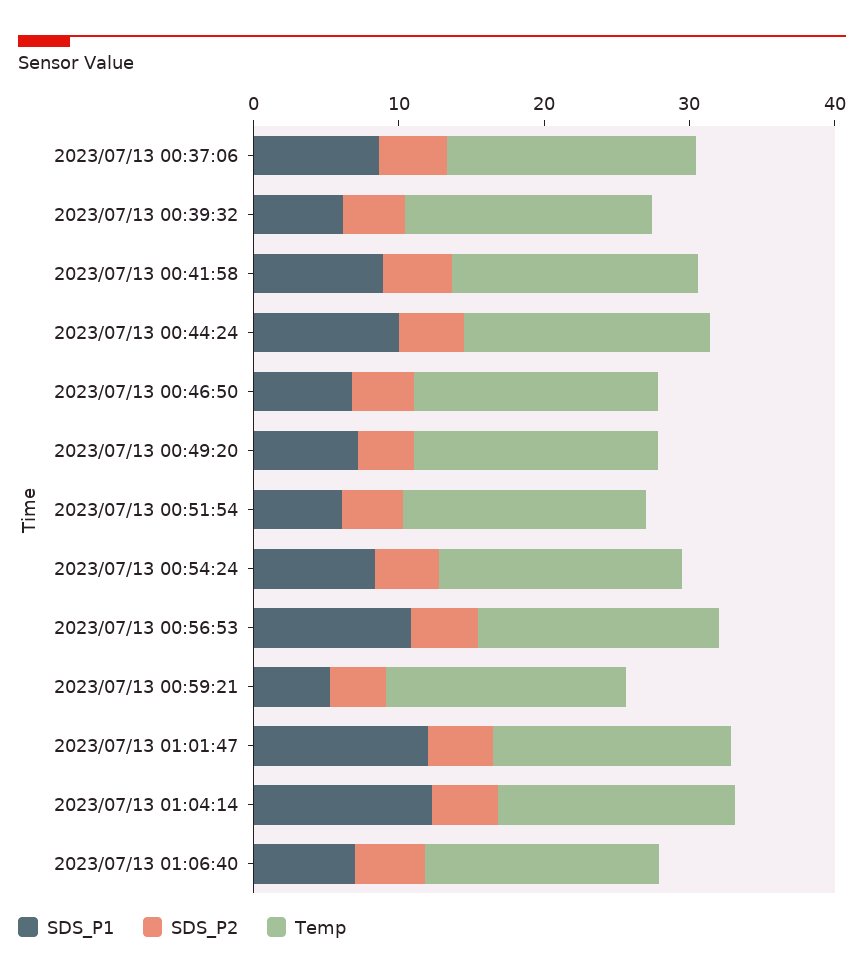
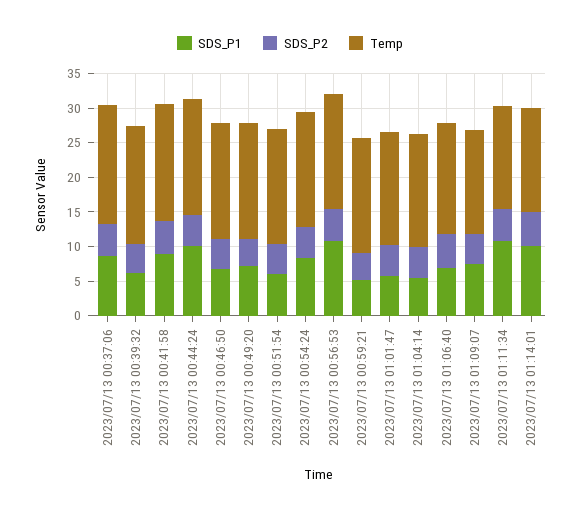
SDS_P1, 2023/07/13 01:01:47: 12 -> 5
SDS_P1, 2023/07/13 01:04:14: 12 -> 5
SDS_P1, 2023/07/13 01:09:07: none -> 7.5
SDS_P2, 2023/07/13 01:09:07: none -> 5
Temp, 2023/07/13 01:09:07: none -> 15
SDS_P1, 2023/07/13 01:11:34: none -> 10
SDS_P2, 2023/07/13 01:11:34: none -> 5
Temp, 2023/07/13 01:11:34: none -> 15
SDS_P1, 2023/07/13 01:14:01: none -> 10
SDS_P2, 2023/07/13 01:14:01: none -> 5
Temp, 2023/07/13 01:14:01: none -> 15

